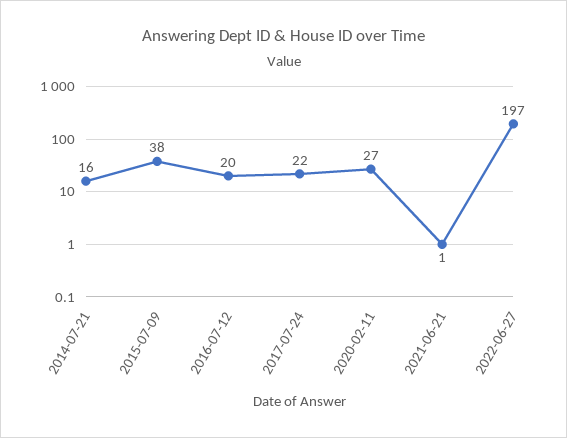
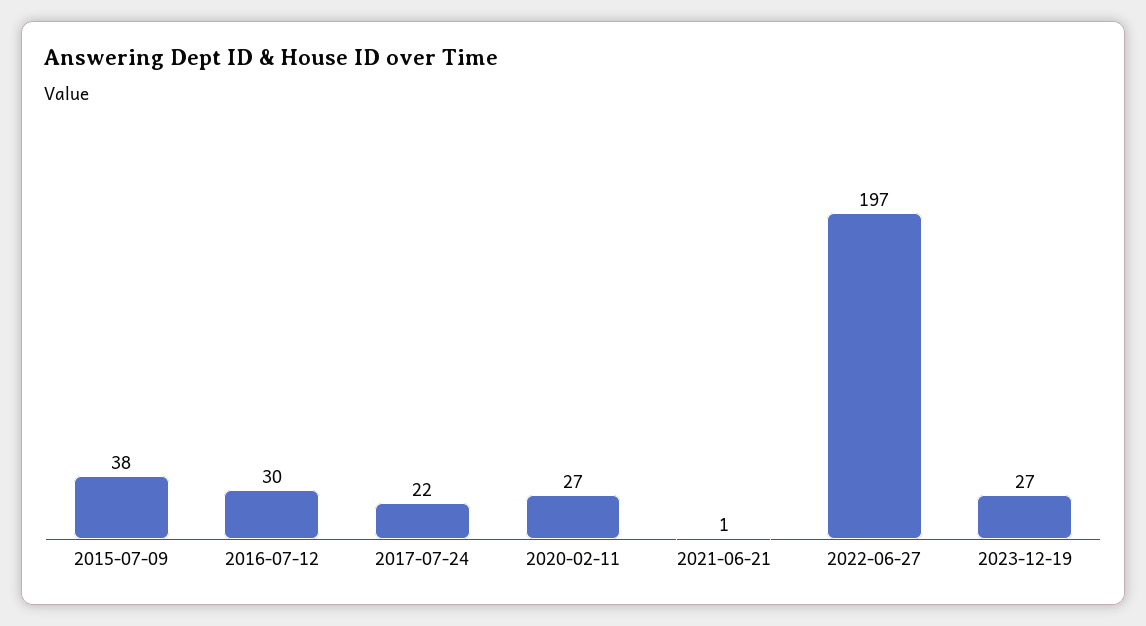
2014-07-21: 16 -> none
2016-07-12: 20 -> 30
2023-12-19: none -> 27

